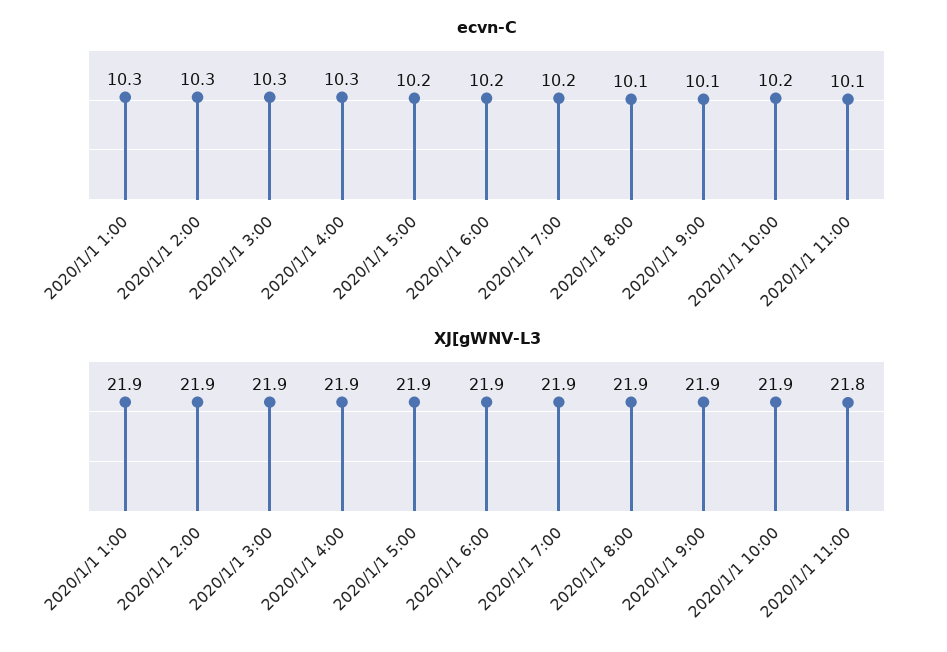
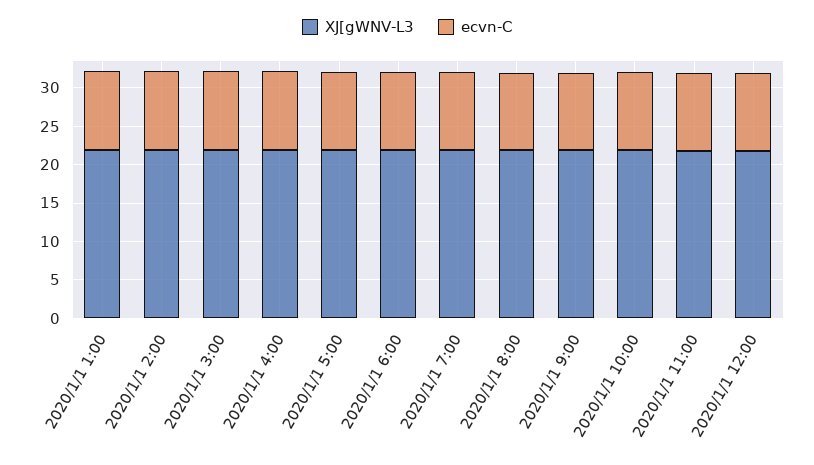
XJ[gWNV-L3, 2020/1/1 12:00: none -> 22.5
ecvn-C, 2020/1/1 12:00: none -> 10

